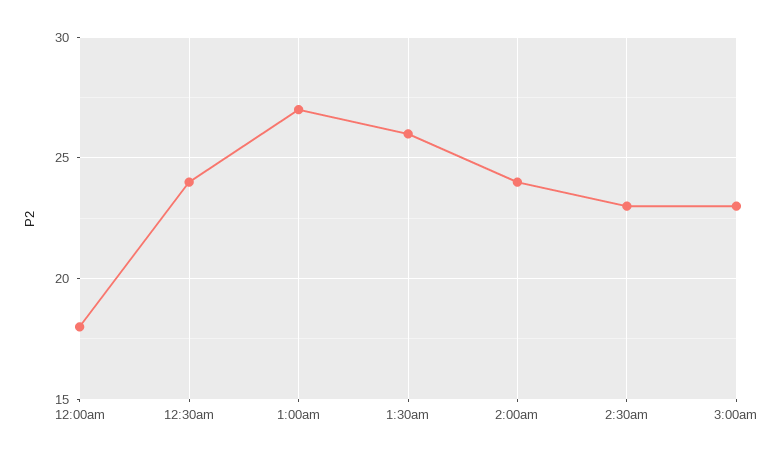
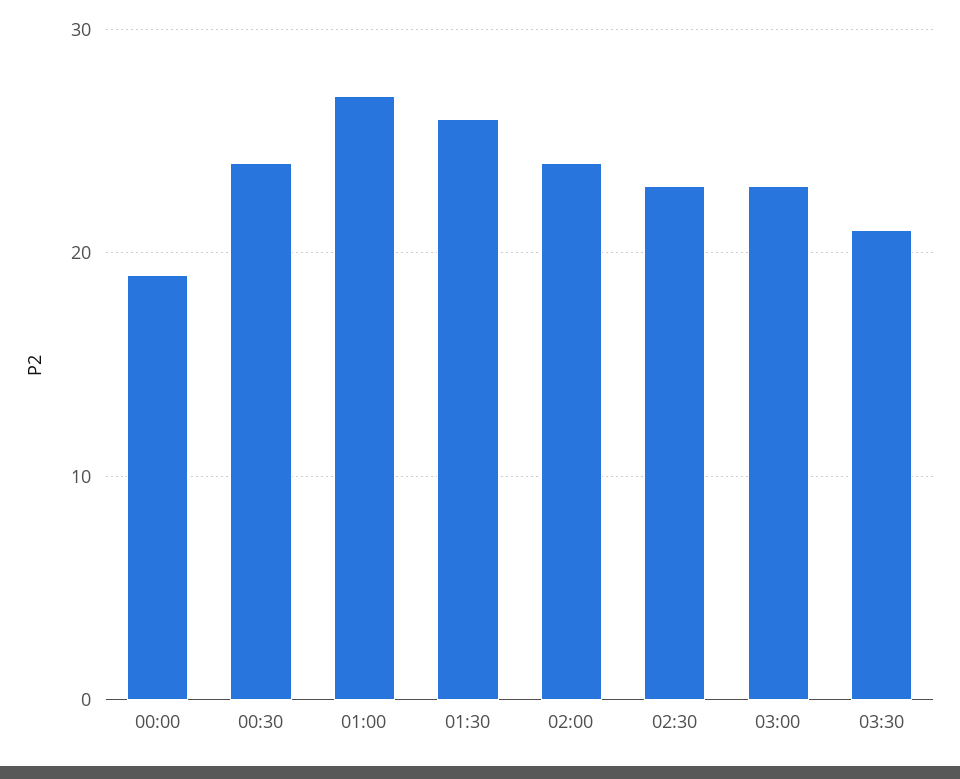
12:00am: 18 -> 19
03:30: none -> 21

